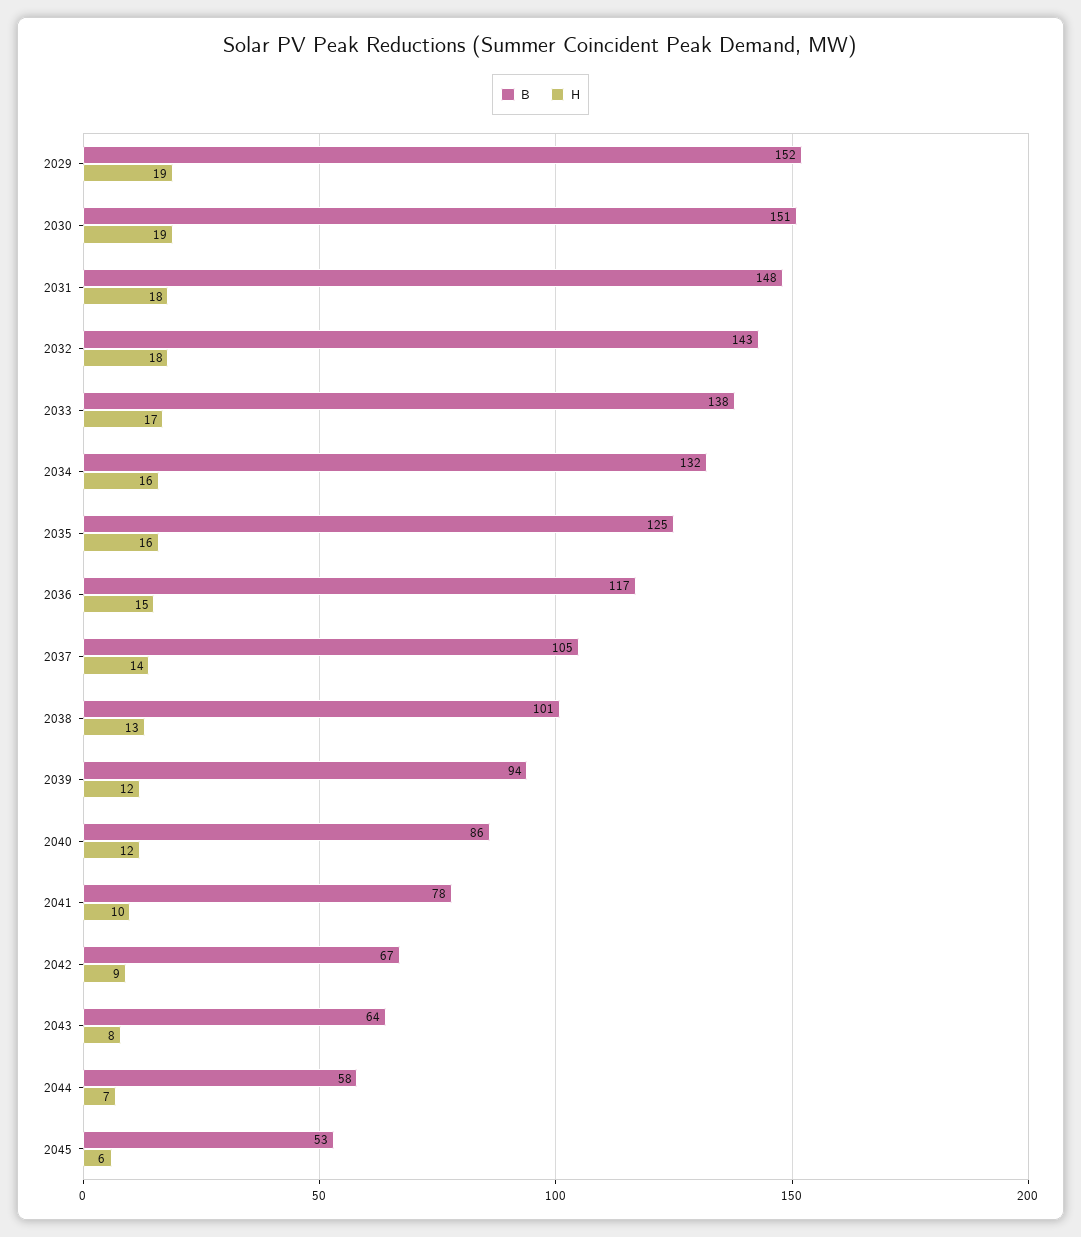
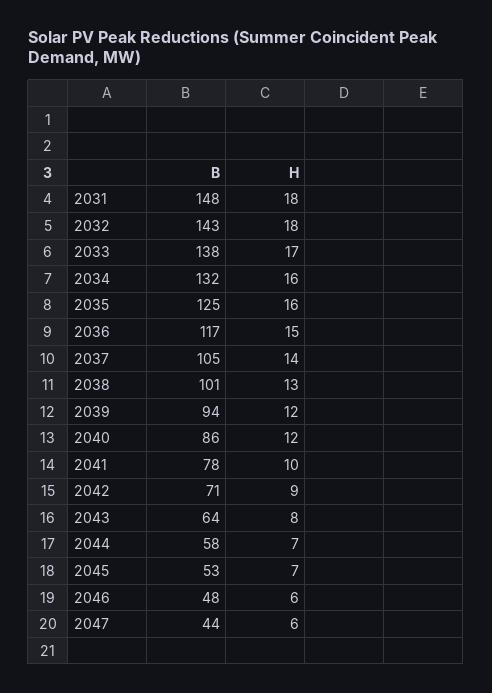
B, 2029: 152 -> none
H, 2029: 19 -> none
B, 2030: 151 -> none
H, 2030: 19 -> none
B, 2042: 67 -> 71
H, 2045: 6 -> 7
B, 2046: none -> 48
H, 2046: none -> 6
B, 2047: none -> 44
H, 2047: none -> 6

